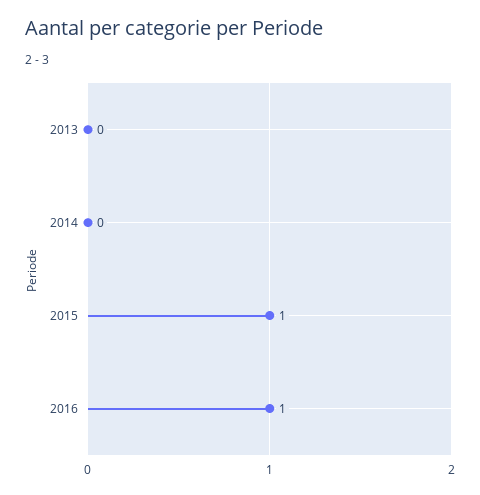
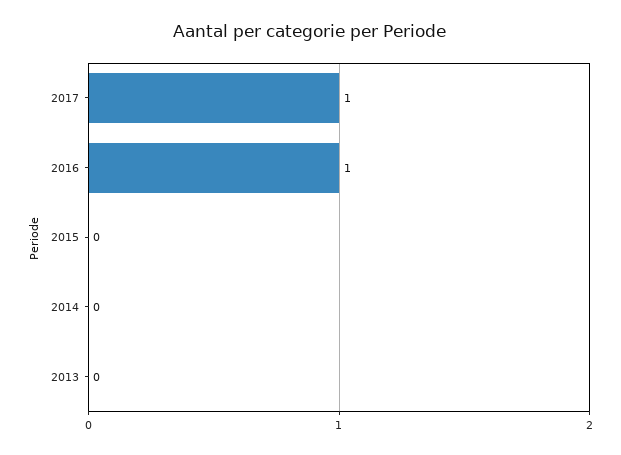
2015: 1 -> 0
2017: none -> 1

